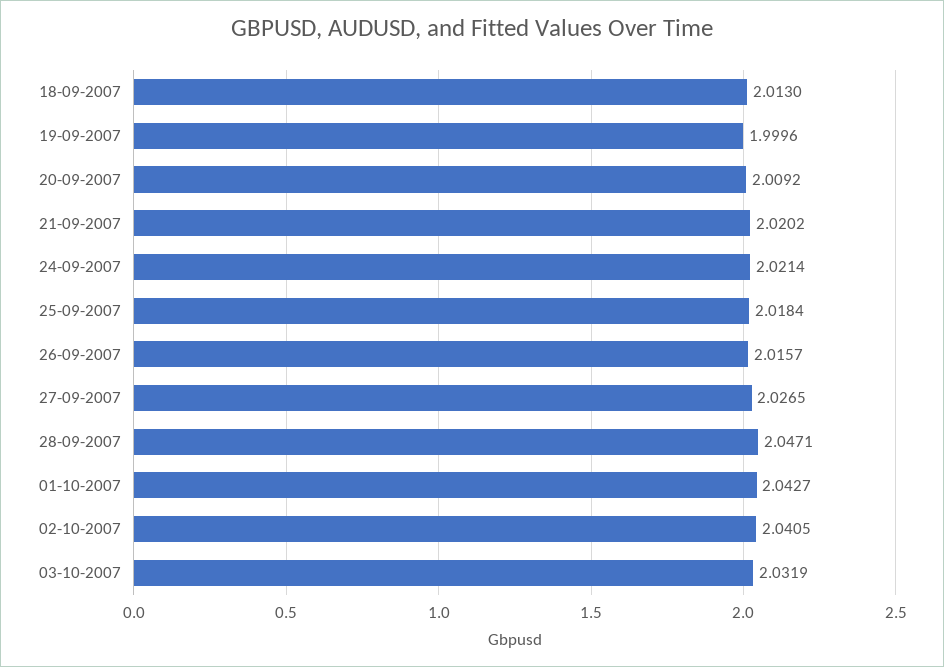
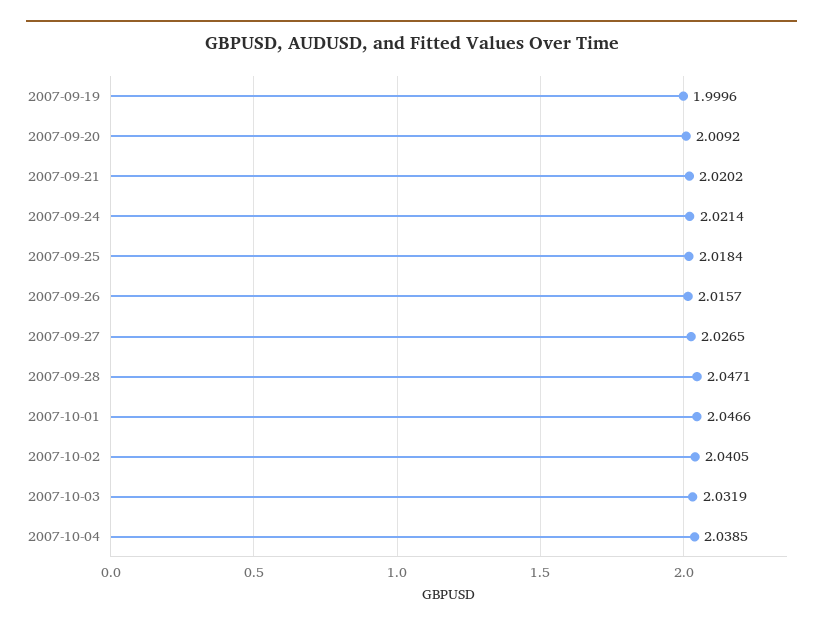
18-09-2007: 2.013 -> none
01-10-2007: 2.0427 -> 2.0466
2007-10-04: none -> 2.0385

